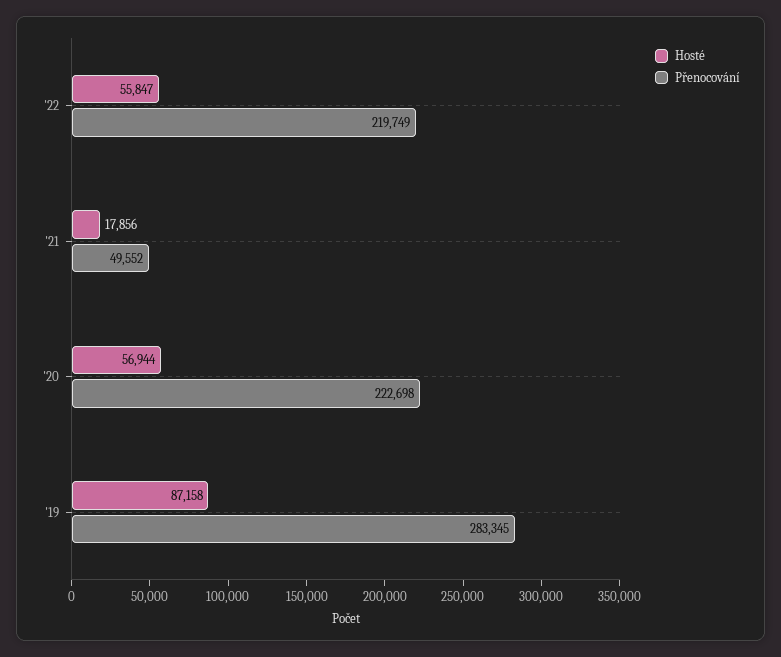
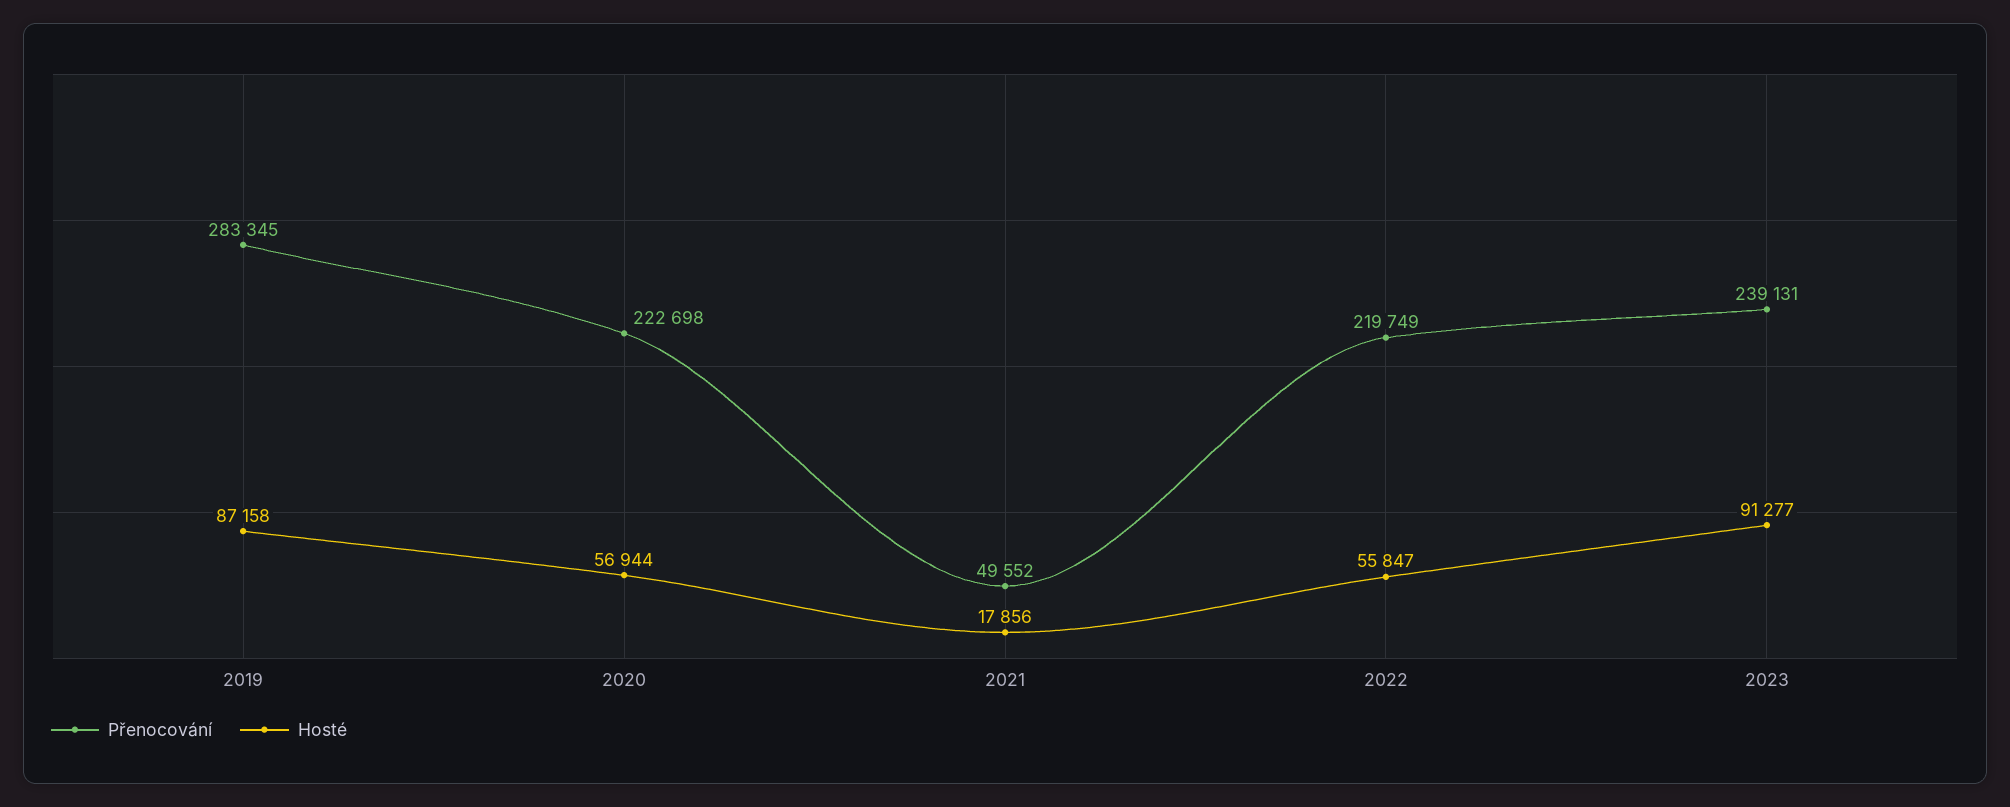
Přenocování, 2023: none -> 239131
Hosté, 2023: none -> 91277

